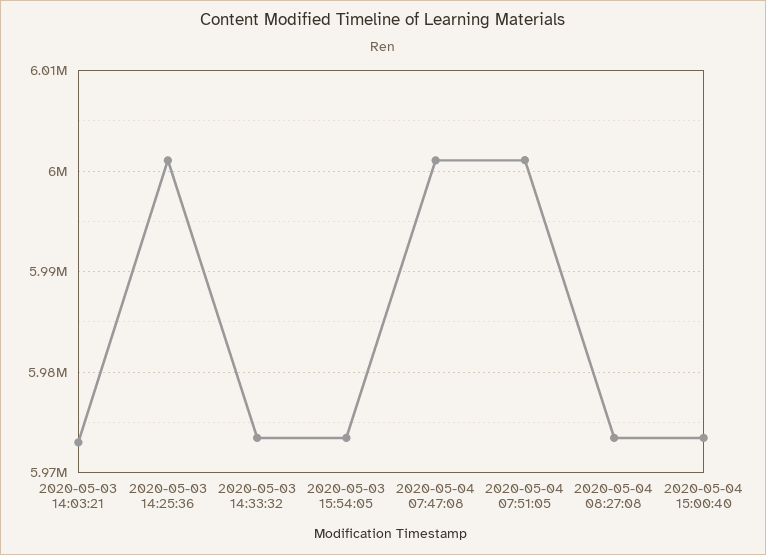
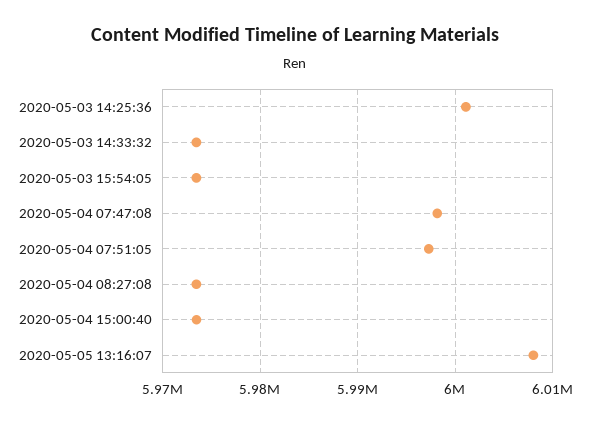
2020-05-03 14:03:21: 5973000 -> none
2020-05-04 07:47:08: 6001000 -> 5998000
2020-05-04 07:51:05: 6001000 -> 5997000
2020-05-05 13:16:07: none -> 6008000

